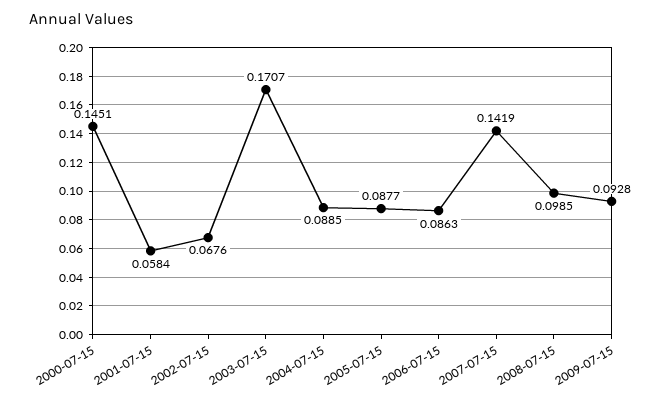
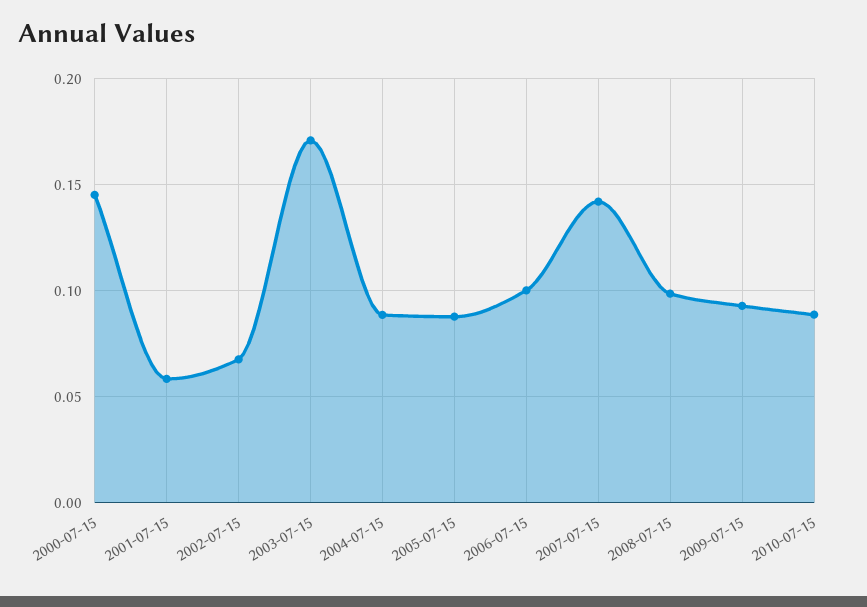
2006-07-15: 0.0863 -> 0.1
2010-07-15: none -> 0.09

